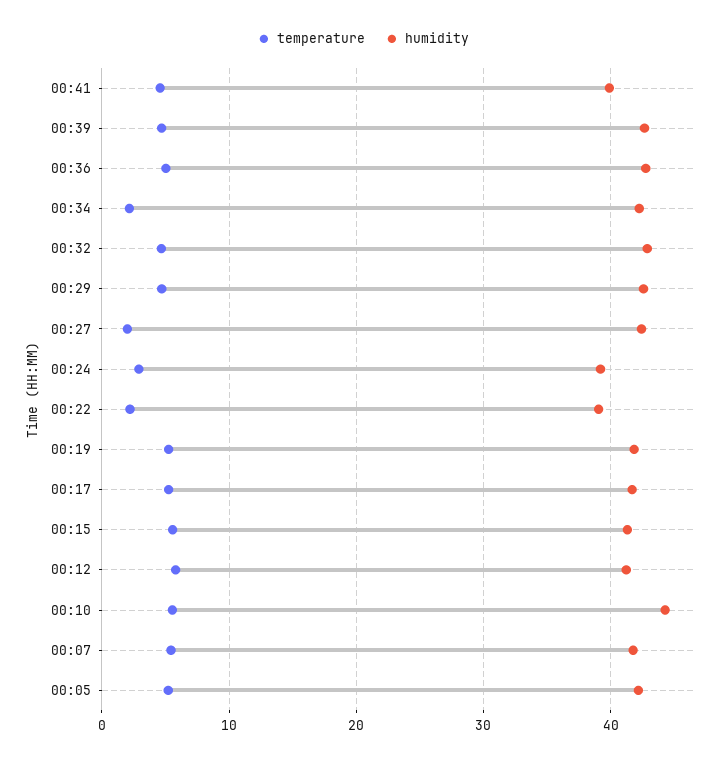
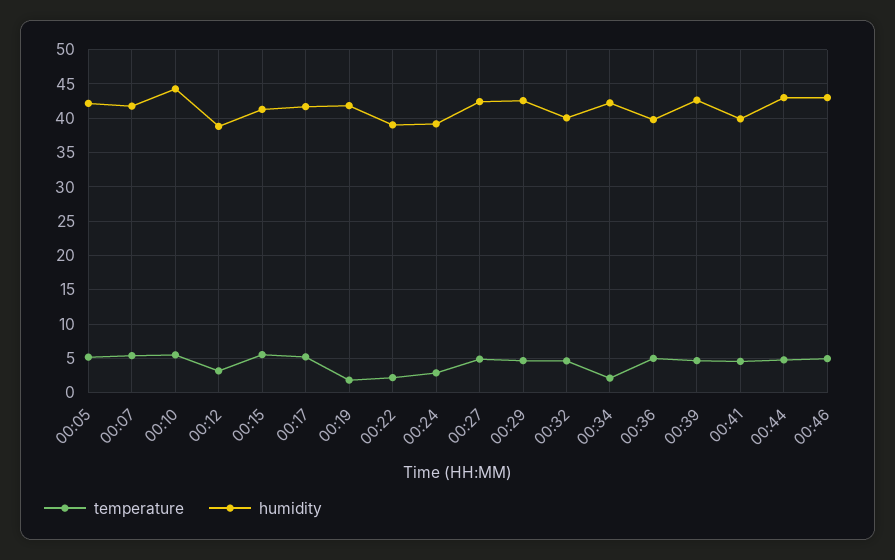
humidity, 00:36: 43 -> 40
humidity, 00:32: 43 -> 40
temperature, 00:27: 2 -> 5
temperature, 00:19: 5 -> 2
temperature, 00:12: 6 -> 3
humidity, 00:12: 41 -> 39
temperature, 00:44: none -> 5
humidity, 00:44: none -> 43
temperature, 00:46: none -> 5
humidity, 00:46: none -> 43

